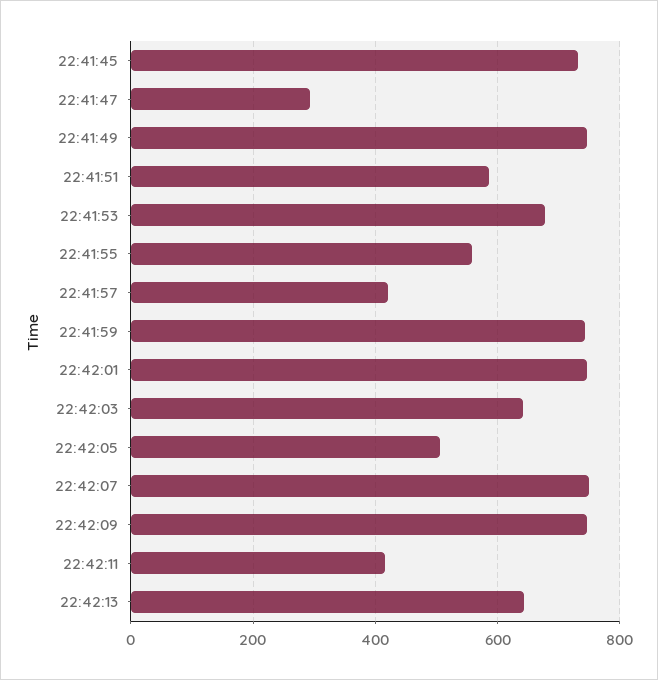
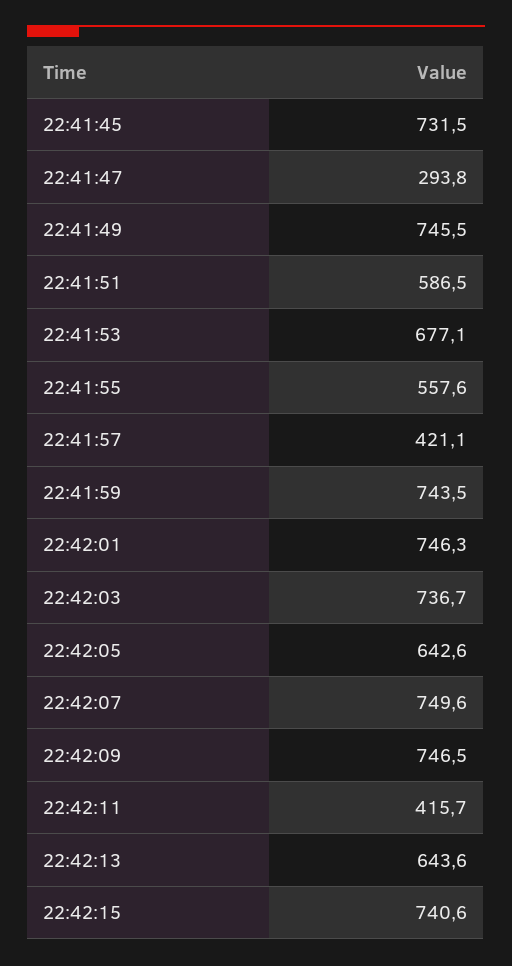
22:42:03: 640 -> 736.7
22:42:05: 500 -> 642.6
22:42:15: none -> 740.6

